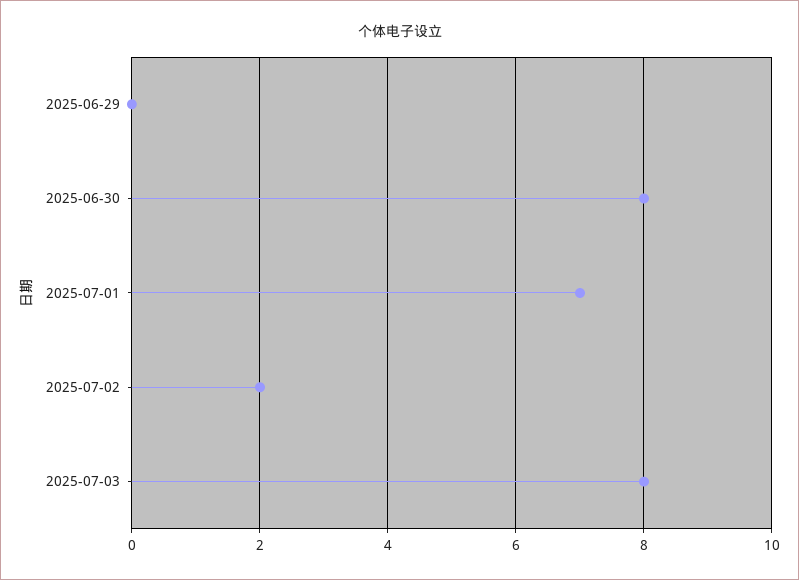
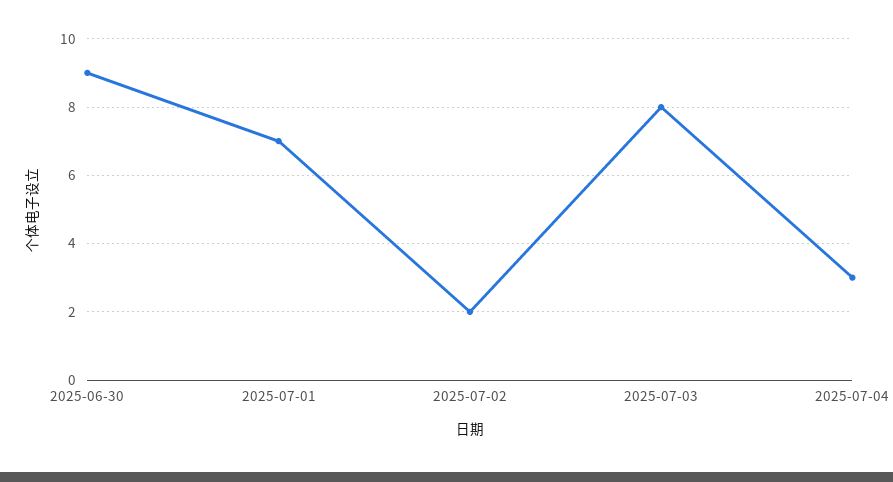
2025-06-29: 0 -> none
2025-06-30: 8 -> 9
2025-07-04: none -> 3

